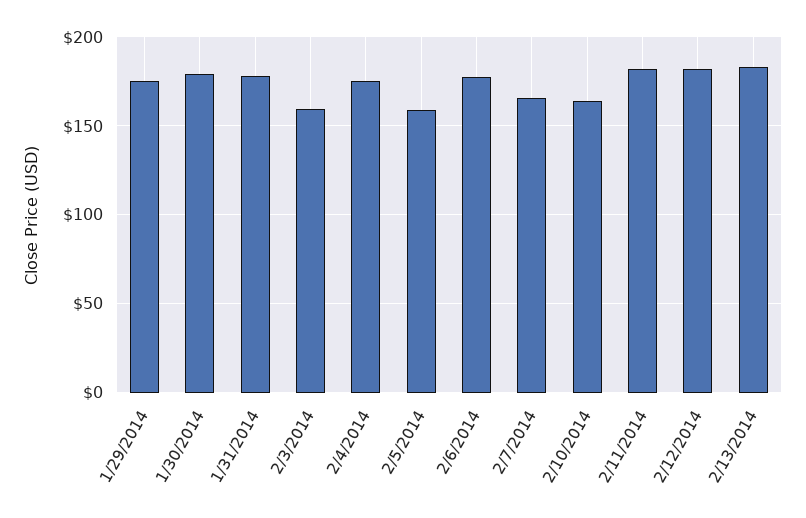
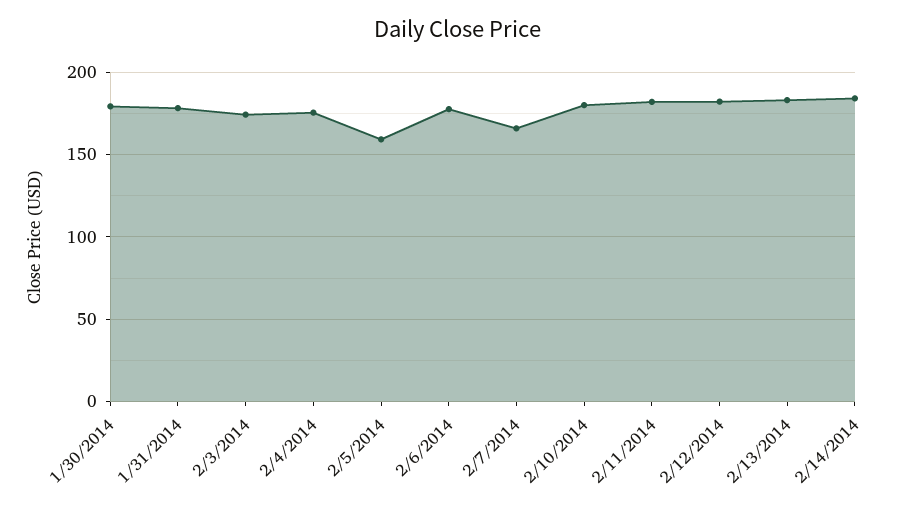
1/29/2014: 175 -> none
2/3/2014: 160 -> 175
2/10/2014: 165 -> 180
2/14/2014: none -> 185

